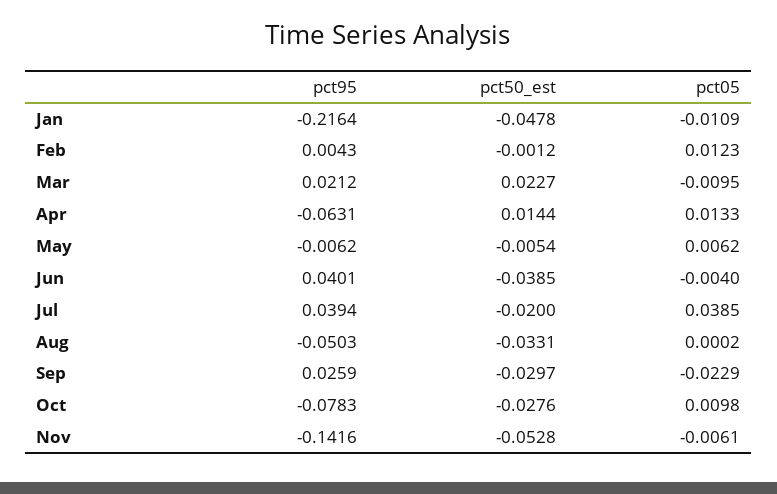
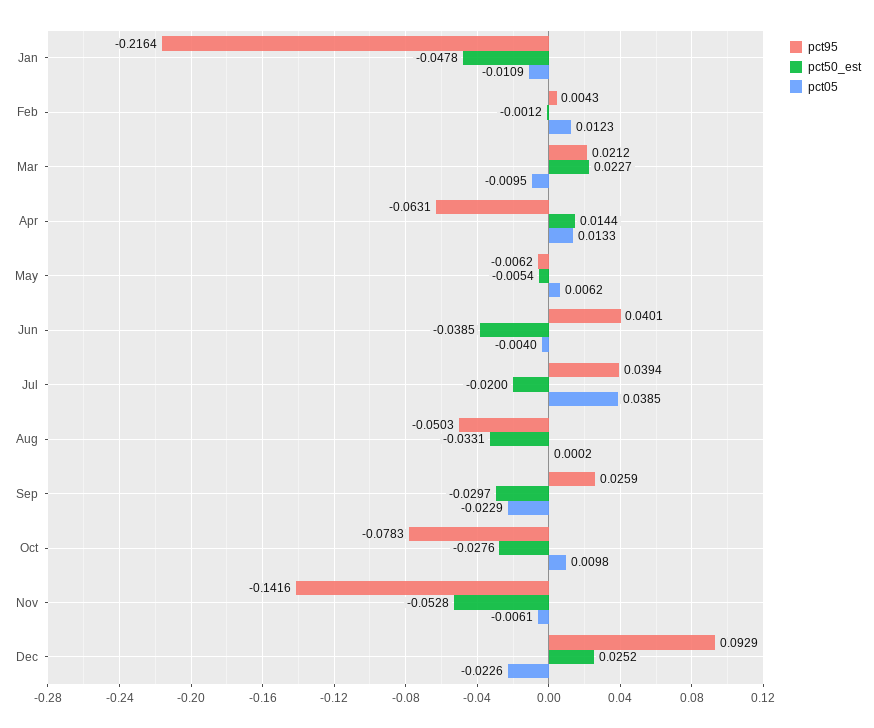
pct95, Dec: none -> 0.0929
pct50_est, Dec: none -> 0.0252
pct05, Dec: none -> -0.0226

